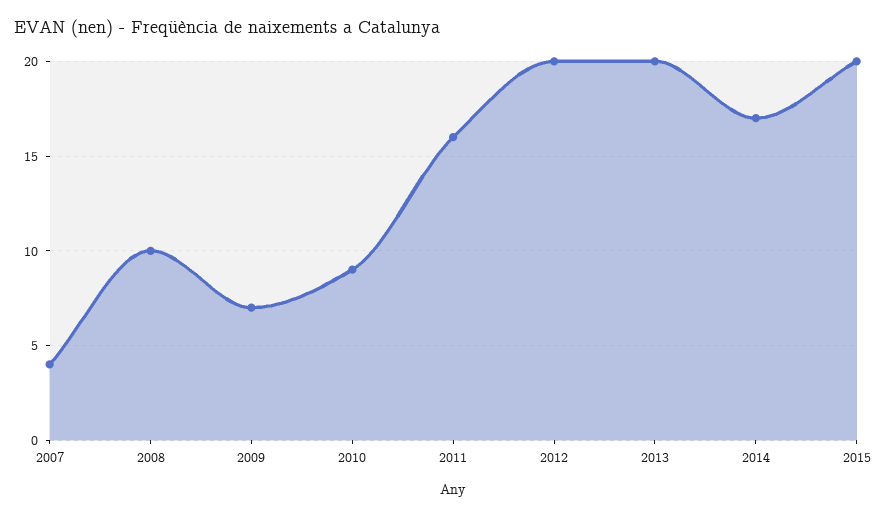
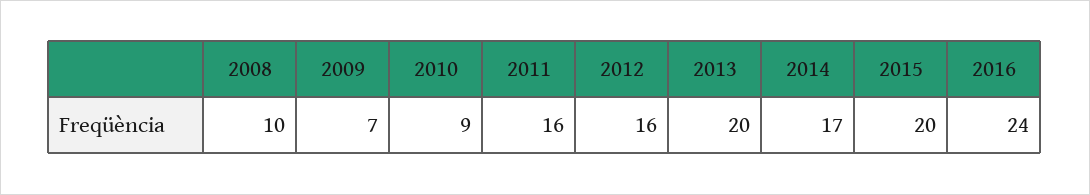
2007: 4 -> none
2012: 20 -> 16
2016: none -> 24

